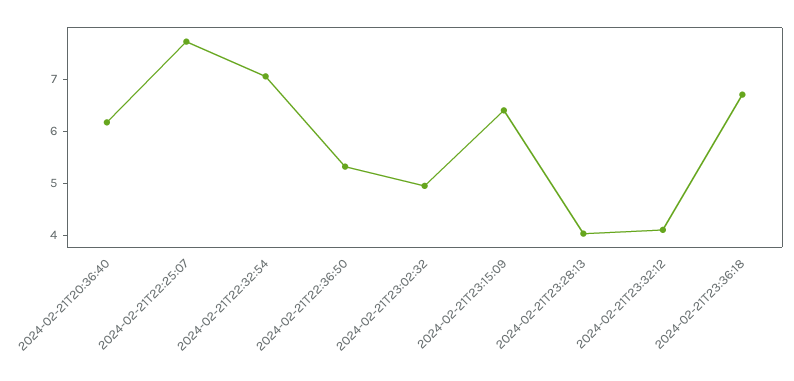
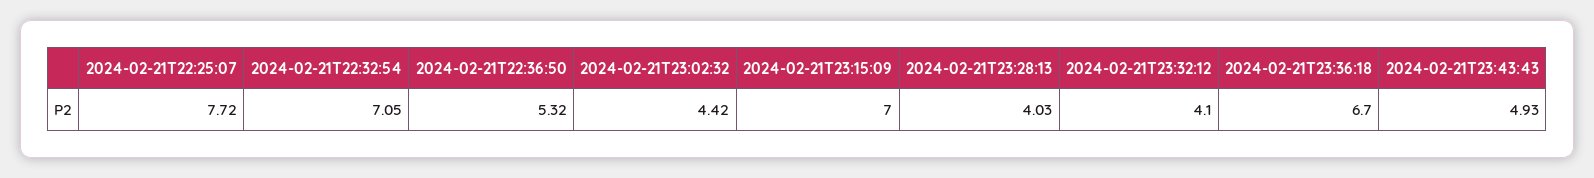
2024-02-21T20:36:40: 6.2 -> none
2024-02-21T23:02:32: 5 -> 4.42
2024-02-21T23:15:09: 6.4 -> 7
2024-02-21T23:43:43: none -> 4.93

